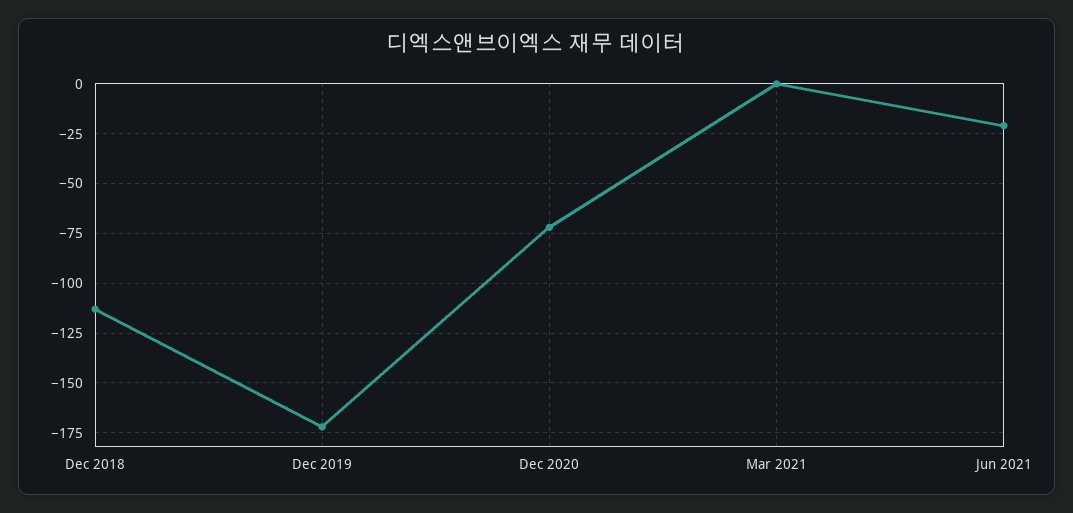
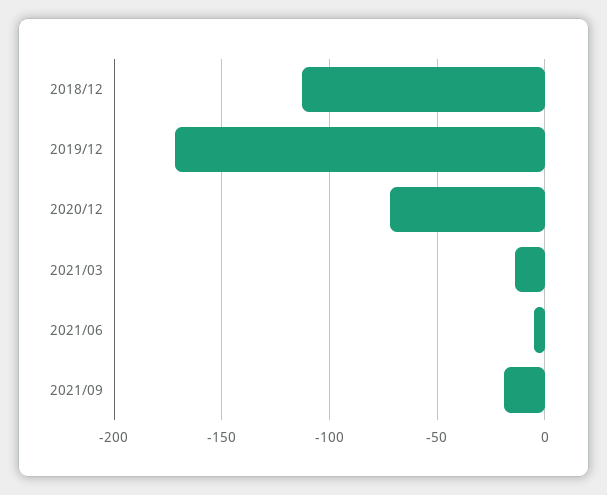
Mar 2021: 0 -> -15
Jun 2021: -20 -> -5
2021/09: none -> -20

